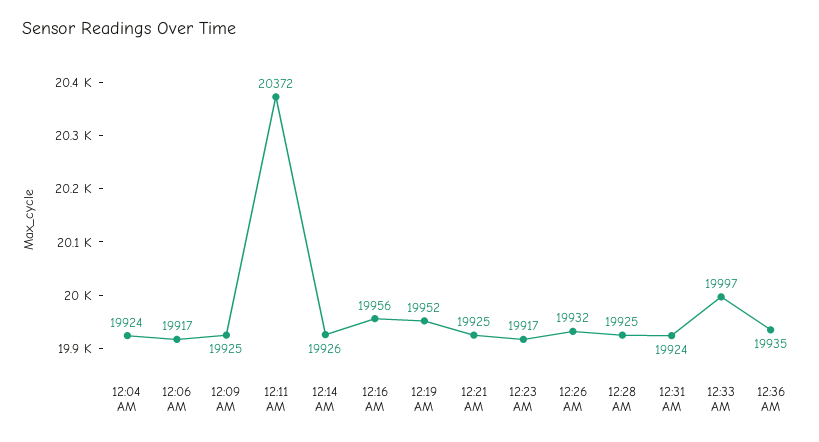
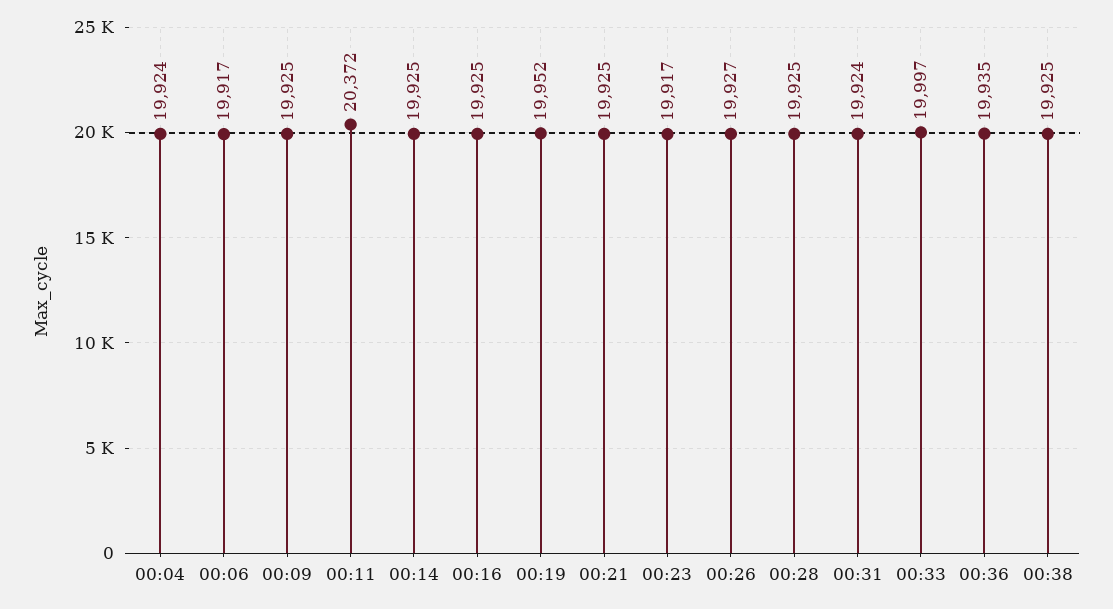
12:14 AM: 19926 -> 19925
12:16 AM: 19956 -> 19925
12:26 AM: 19932 -> 19927
00:38: none -> 19925

